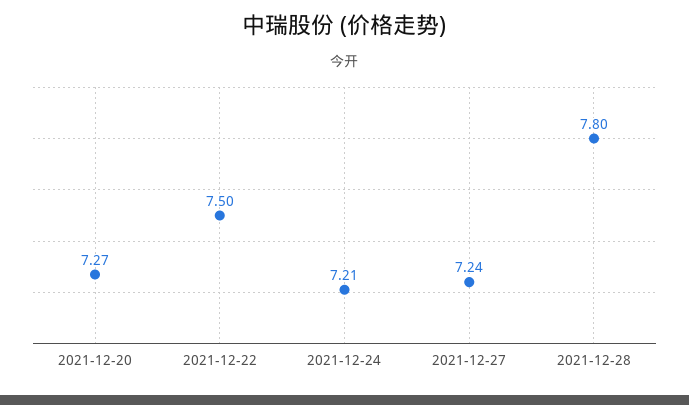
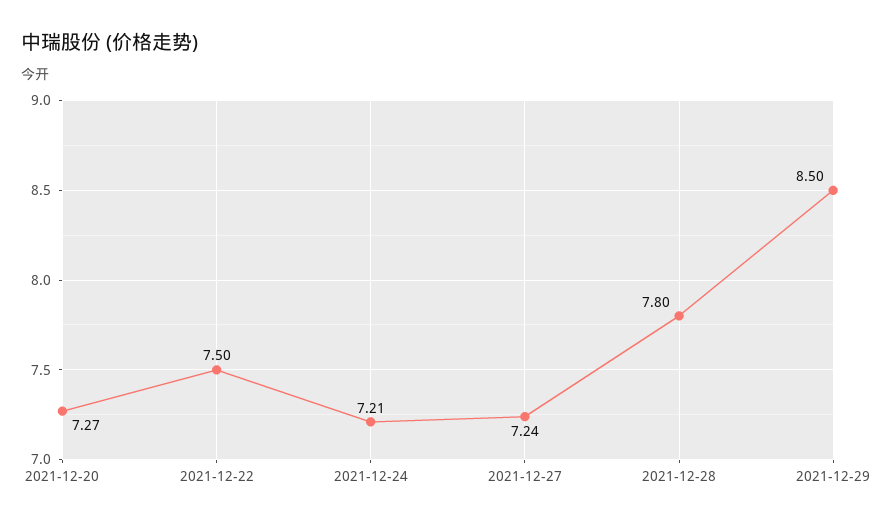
2021-12-29: none -> 8.5

